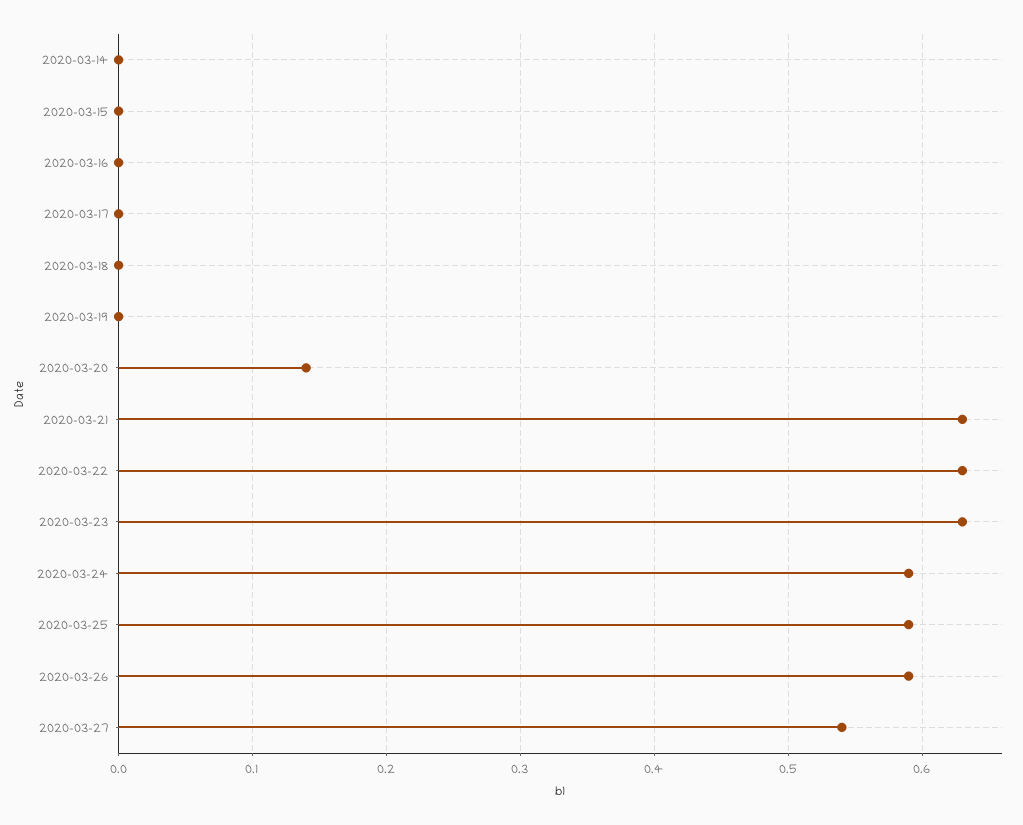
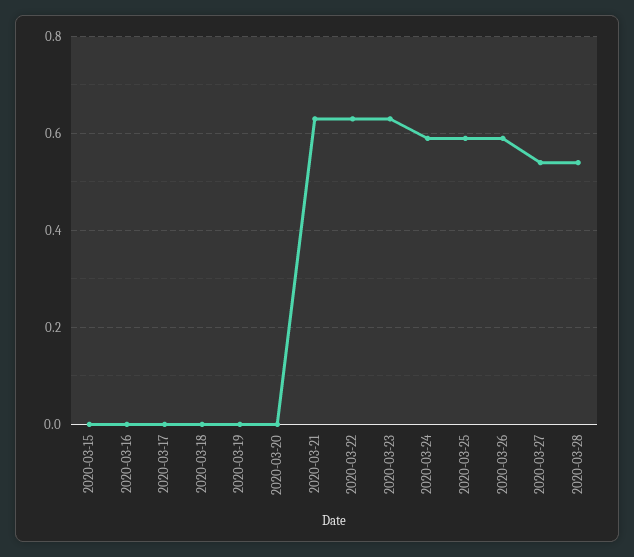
2020-03-14: 0 -> none
2020-03-20: 0.14 -> 0
2020-03-28: none -> 0.55

